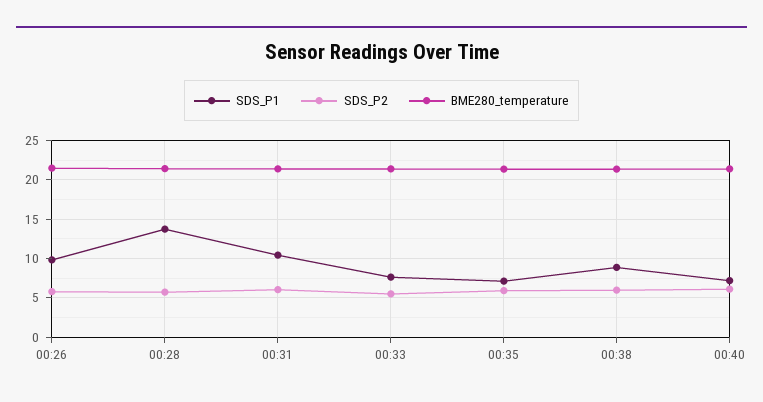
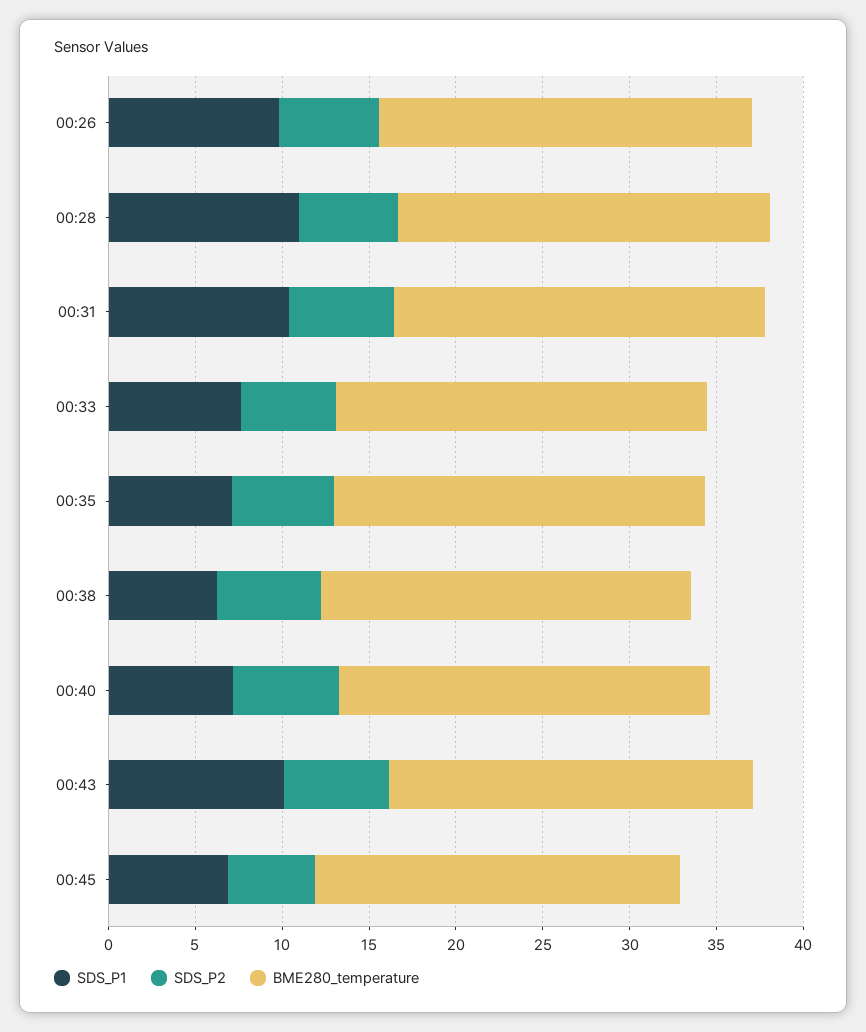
SDS_P1, 00:28: 14 -> 11
SDS_P1, 00:38: 9 -> 6
SDS_P1, 00:43: none -> 10
SDS_P2, 00:43: none -> 6
BME280_temperature, 00:43: none -> 21
SDS_P1, 00:45: none -> 7
SDS_P2, 00:45: none -> 5
BME280_temperature, 00:45: none -> 21

